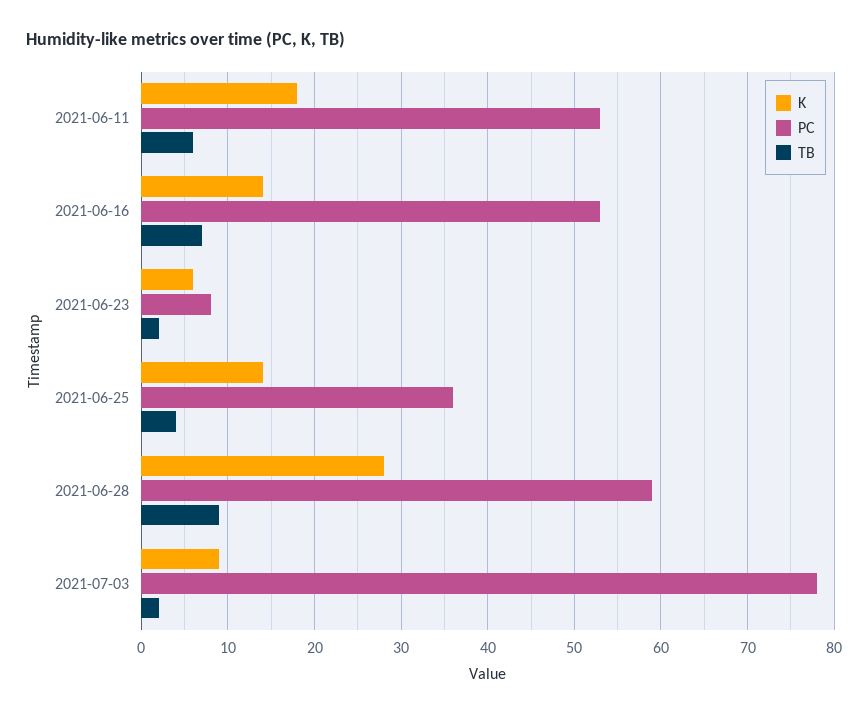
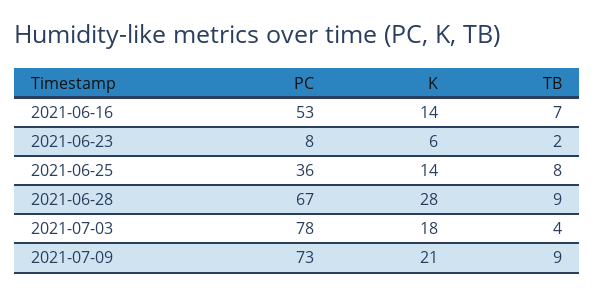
K, 2021-06-11: 18 -> none
PC, 2021-06-11: 53 -> none
TB, 2021-06-11: 6 -> none
TB, 2021-06-25: 4 -> 8
PC, 2021-06-28: 59 -> 67
K, 2021-07-03: 9 -> 18
TB, 2021-07-03: 2 -> 4
PC, 2021-07-09: none -> 73
K, 2021-07-09: none -> 21
TB, 2021-07-09: none -> 9

